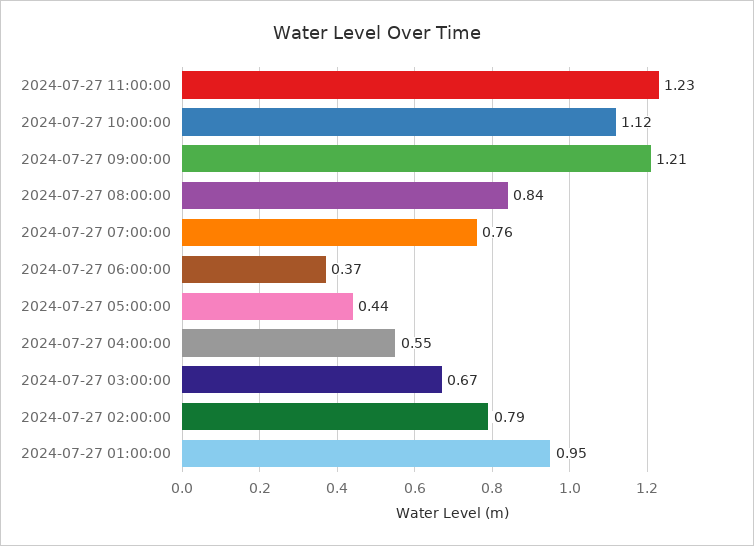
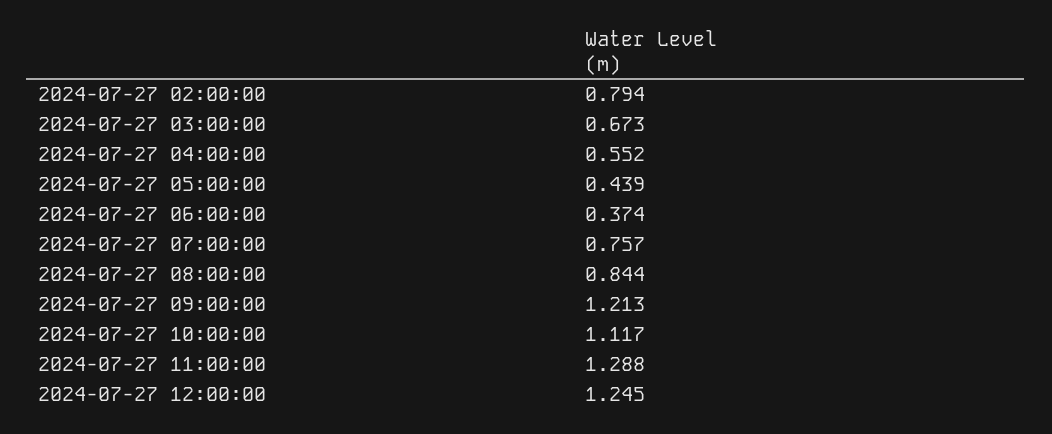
2024-07-27 11:00:00: 1.23 -> 1.288
2024-07-27 01:00:00: 0.95 -> none
2024-07-27 12:00:00: none -> 1.245

